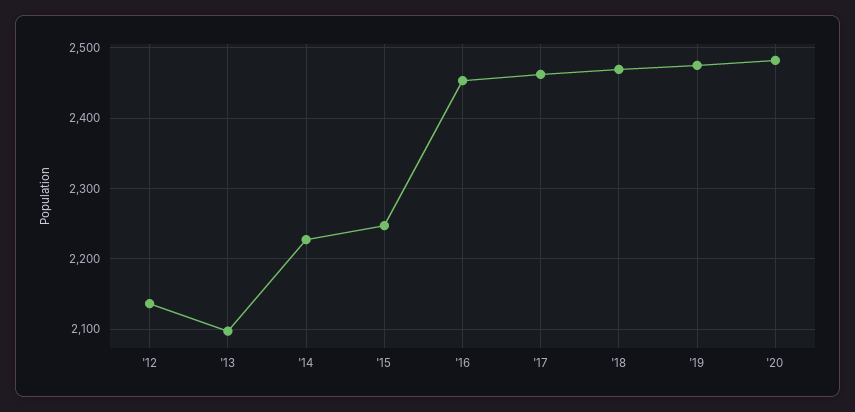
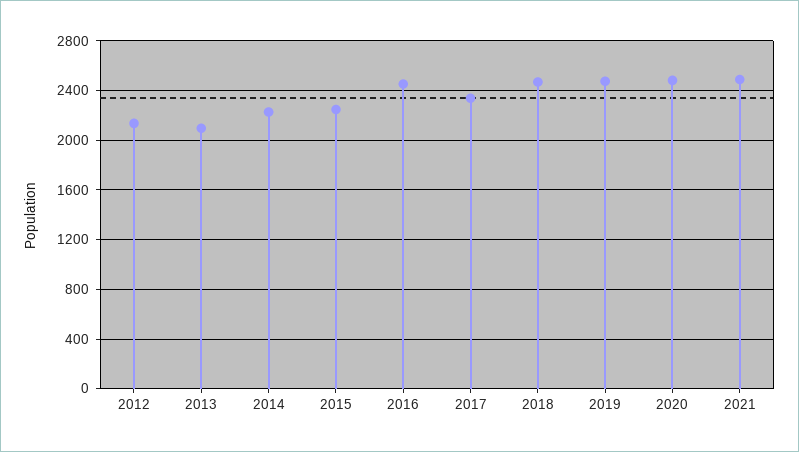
'17: 2460 -> 2350
2021: none -> 2500

